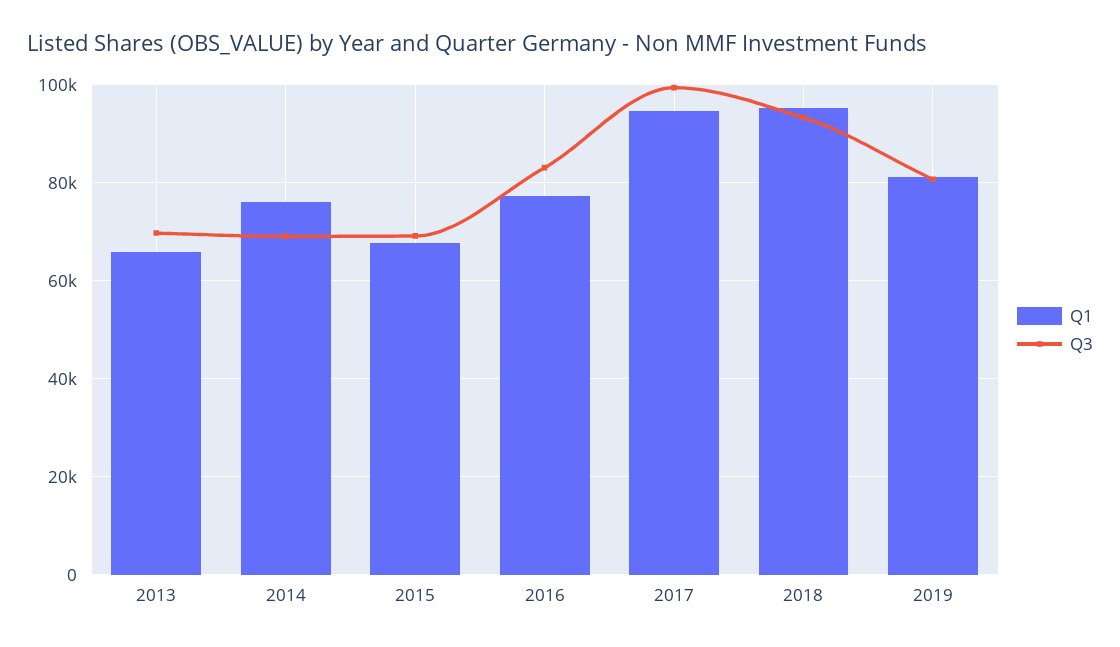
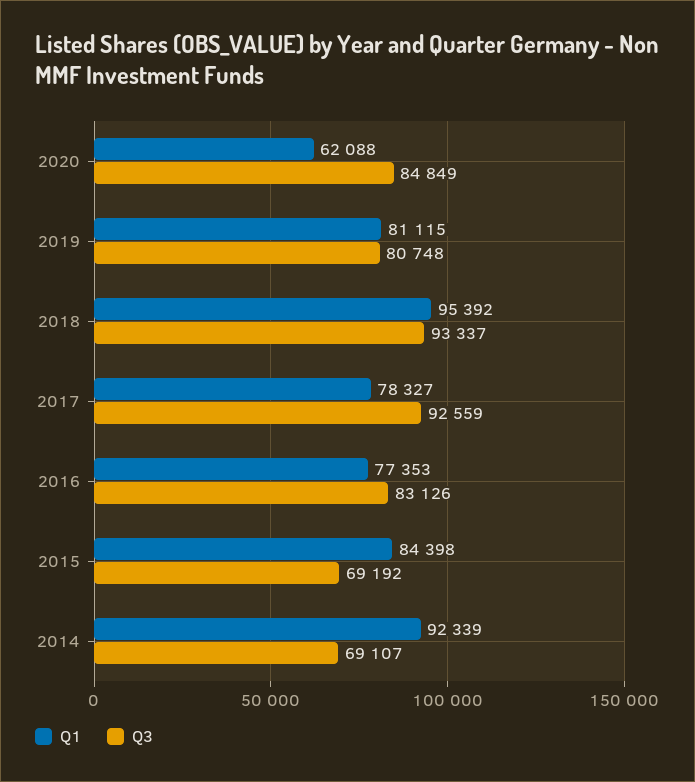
Q1, 2013: 66000 -> none
Q3, 2013: 70000 -> none
Q1, 2014: 76000 -> 92339
Q1, 2015: 68000 -> 84398
Q1, 2017: 94000 -> 78327
Q3, 2017: 100000 -> 92559
Q1, 2020: none -> 62088
Q3, 2020: none -> 84849

